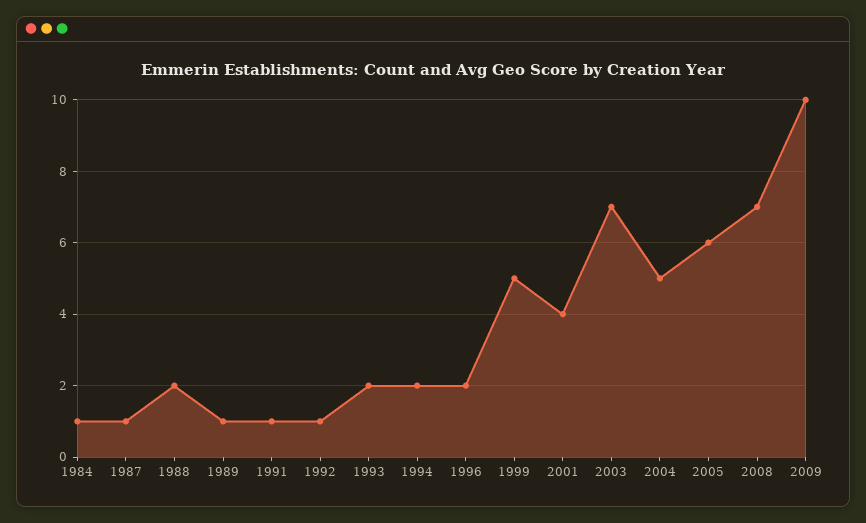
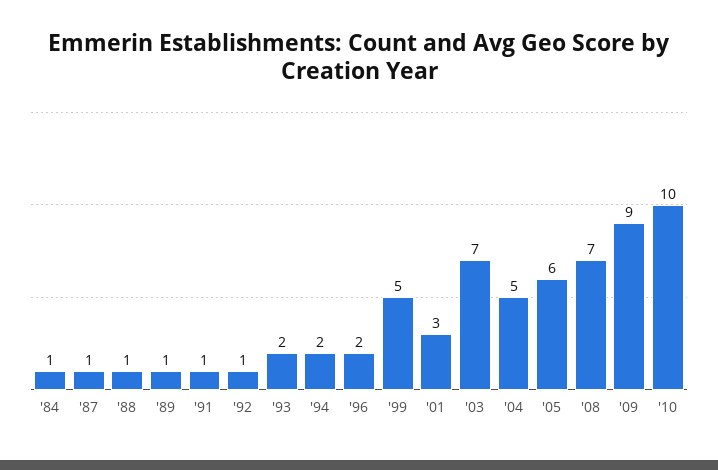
1988: 2 -> 1
2001: 4 -> 3
2009: 10 -> 9
'10: none -> 10

